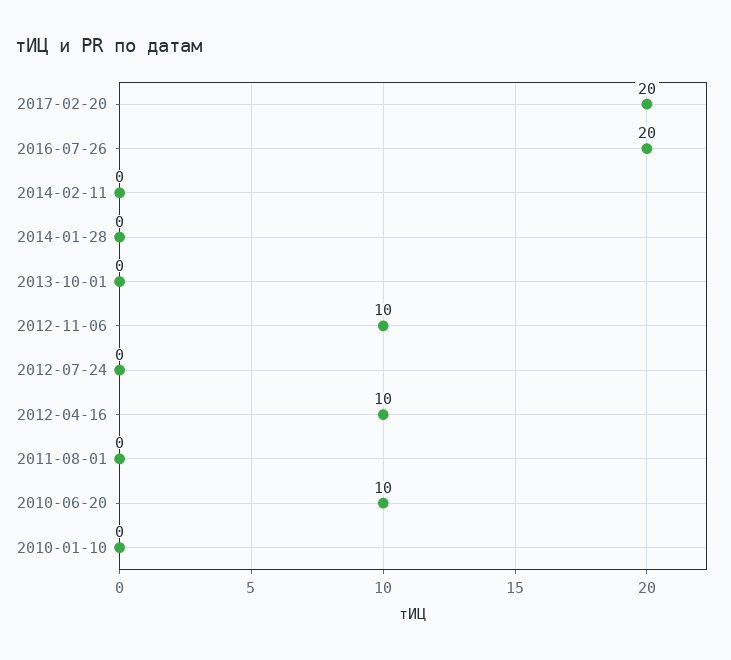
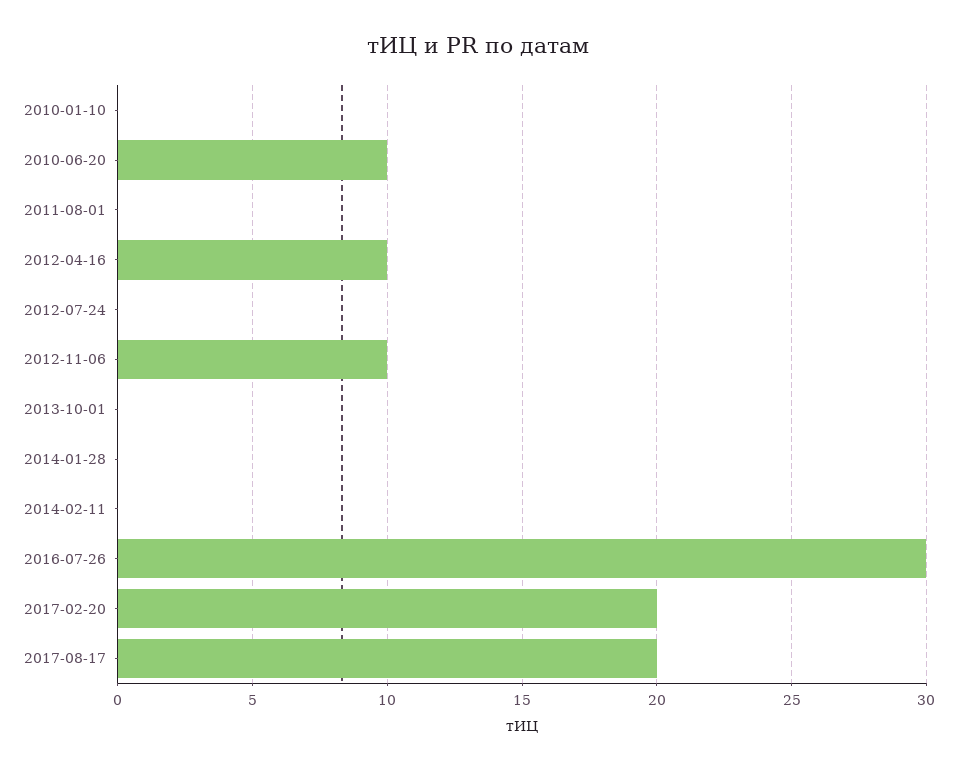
2016-07-26: 20 -> 30
2017-08-17: none -> 20

